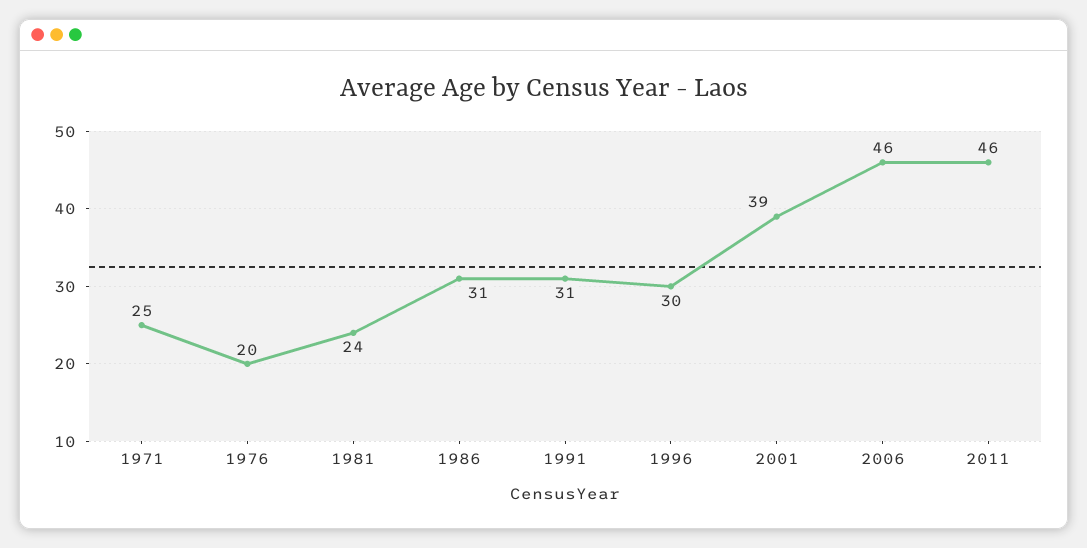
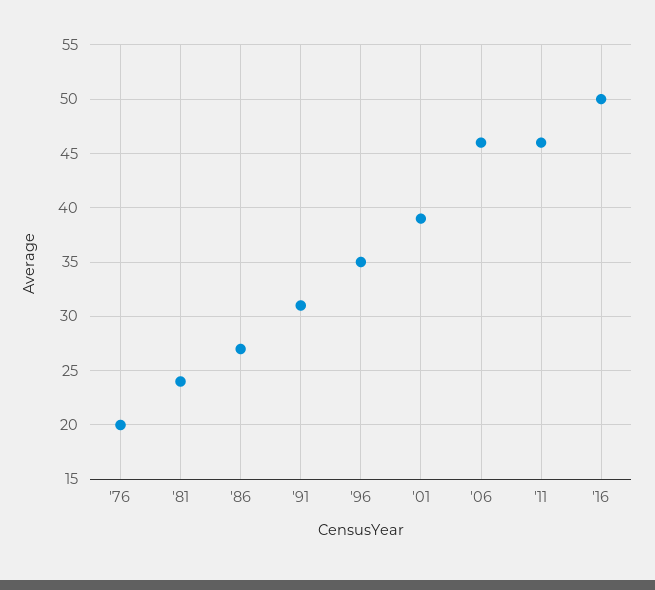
1971: 25 -> none
1986: 31 -> 27
1996: 30 -> 35
'16: none -> 50

